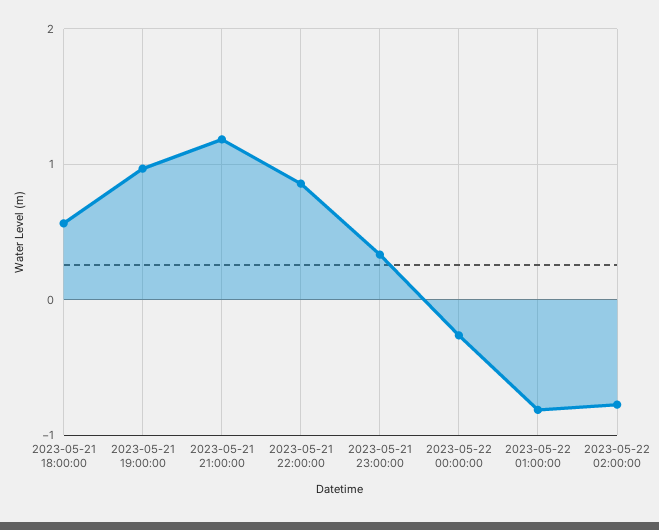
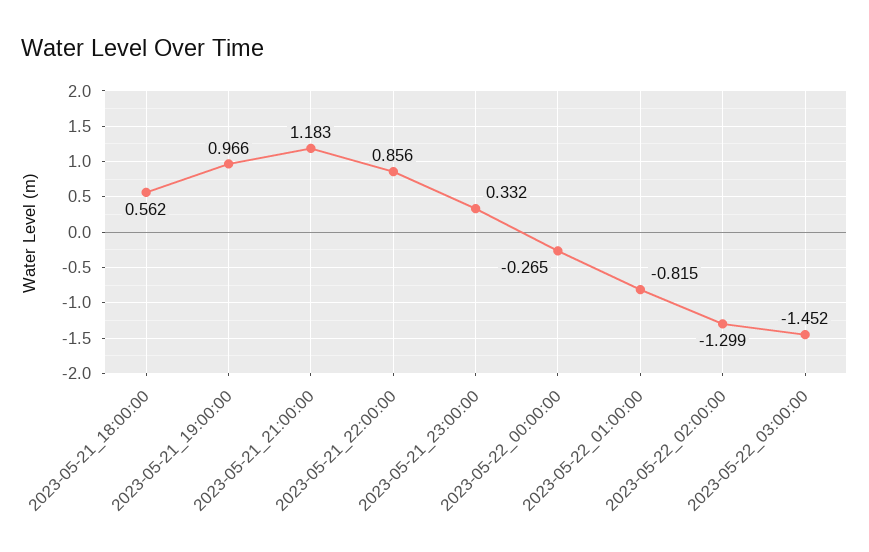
2023-05-22 02:00:00: -0.8 -> -1.299
2023-05-22_03:00:00: none -> -1.452

